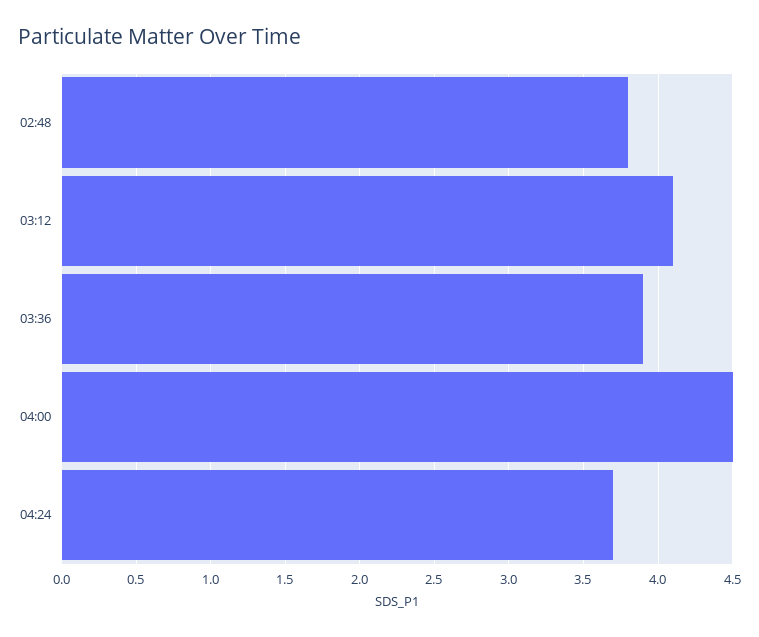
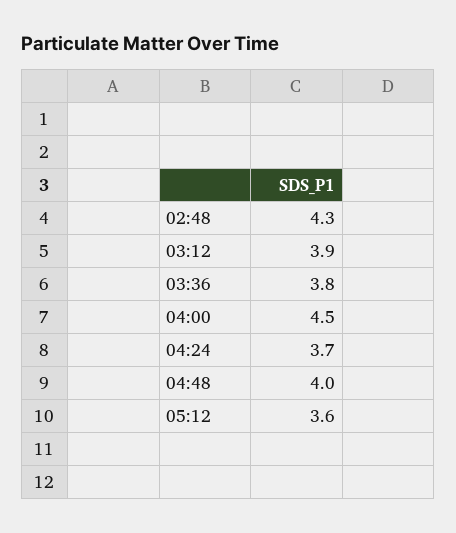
02:48: 3.8 -> 4.3
03:12: 4.1 -> 3.9
03:36: 3.9 -> 3.8
04:48: none -> 4
05:12: none -> 3.6

